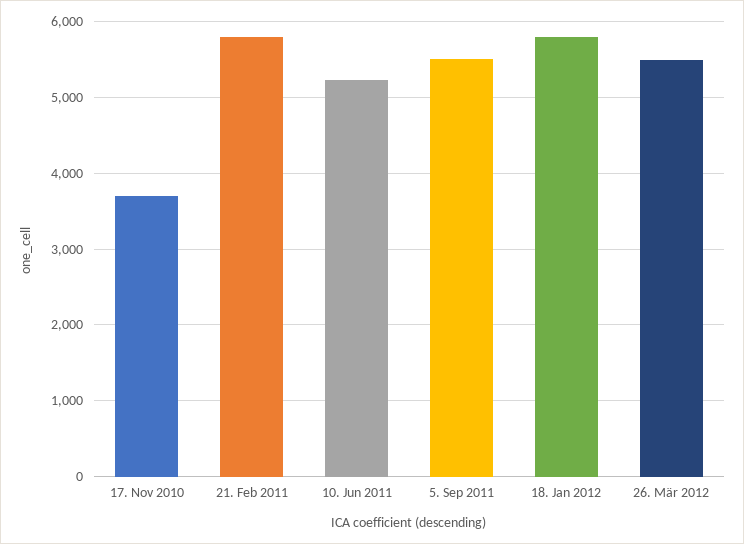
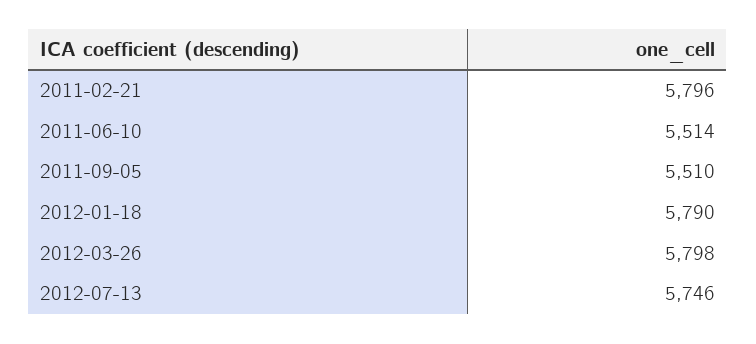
17. Nov 2010: 3700 -> none
10. Jun 2011: 5200 -> 5514
26. Mär 2012: 5500 -> 5798
2012-07-13: none -> 5746

